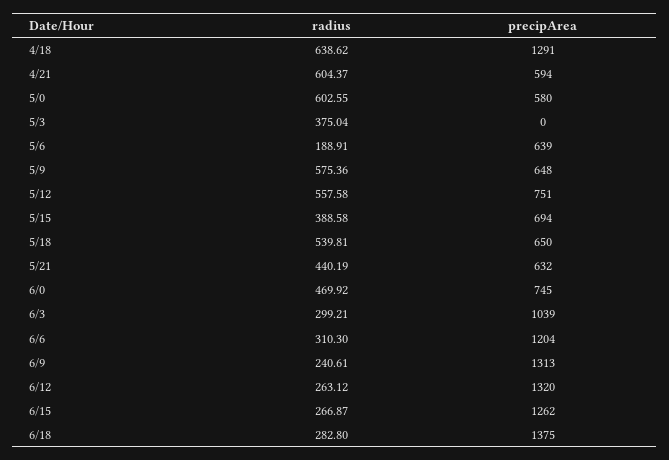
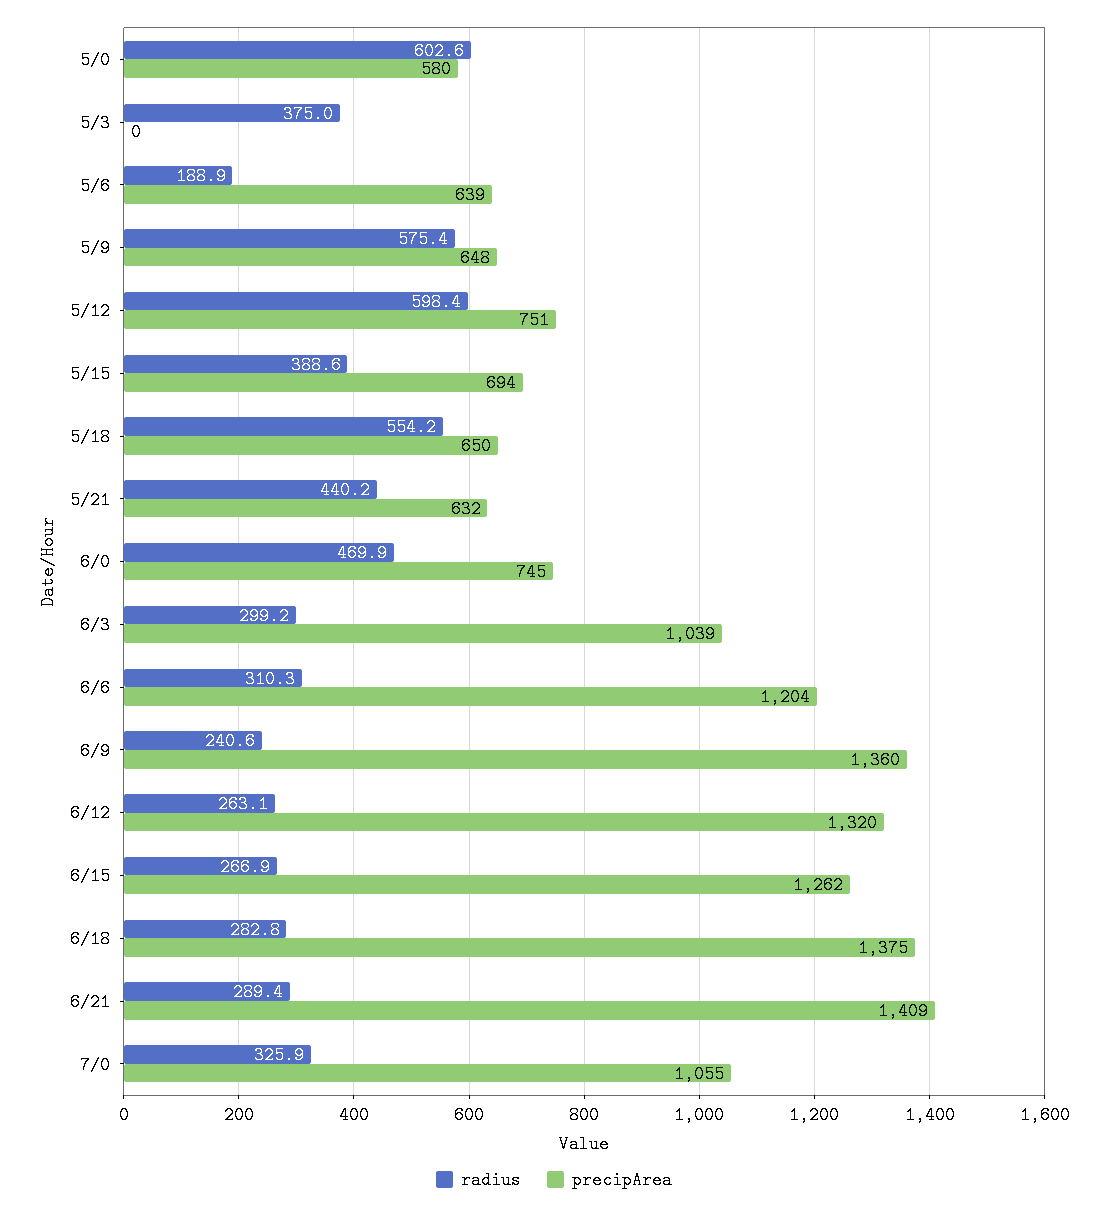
radius, 4/18: 638.62 -> none
precipArea, 4/18: 1291 -> none
radius, 4/21: 604.37 -> none
precipArea, 4/21: 594 -> none
radius, 5/12: 557.58 -> 598.4
radius, 5/18: 539.81 -> 554.2
precipArea, 6/9: 1313 -> 1360
radius, 6/21: none -> 289.4
precipArea, 6/21: none -> 1409
radius, 7/0: none -> 325.9
precipArea, 7/0: none -> 1055

